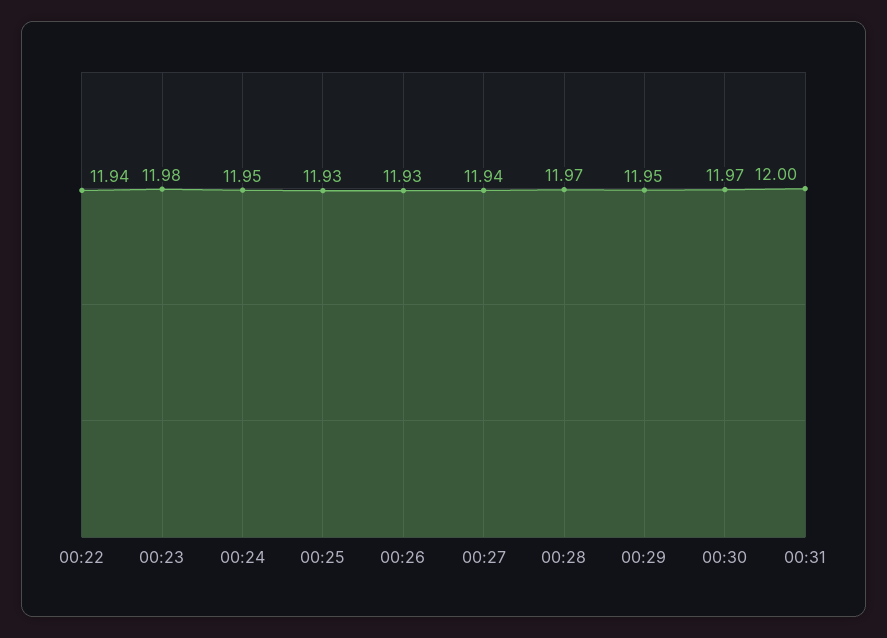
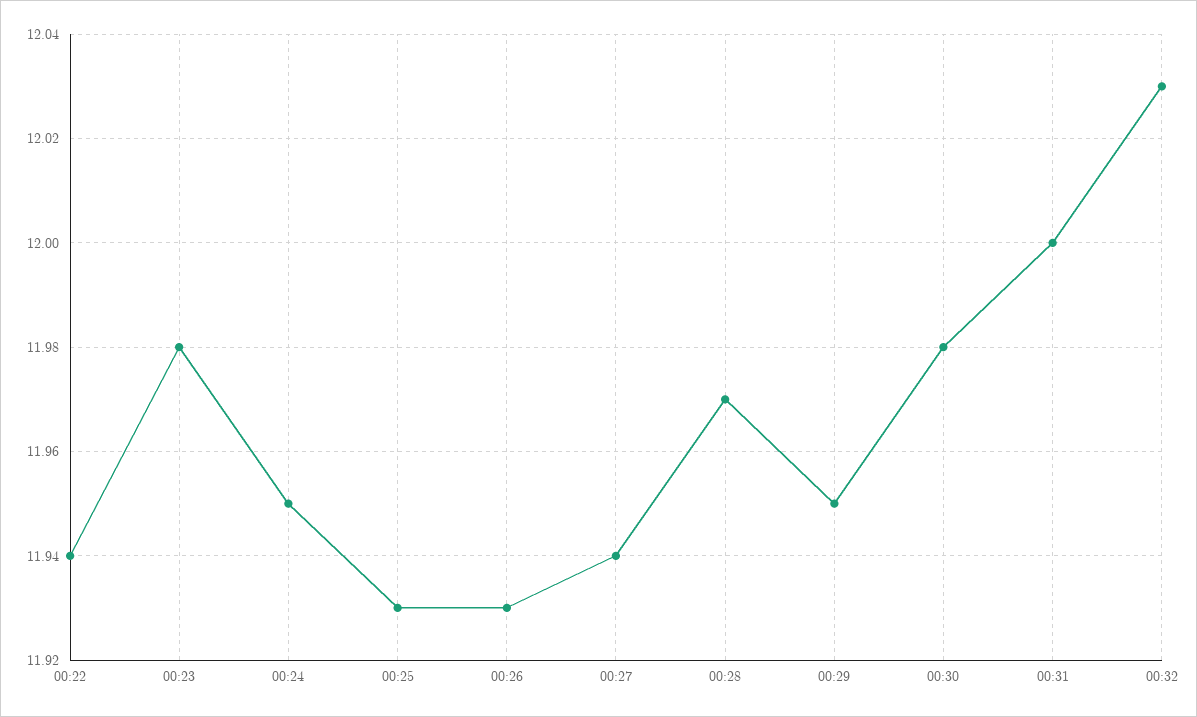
00:30: 11.97 -> 11.98
00:32: none -> 12.03

